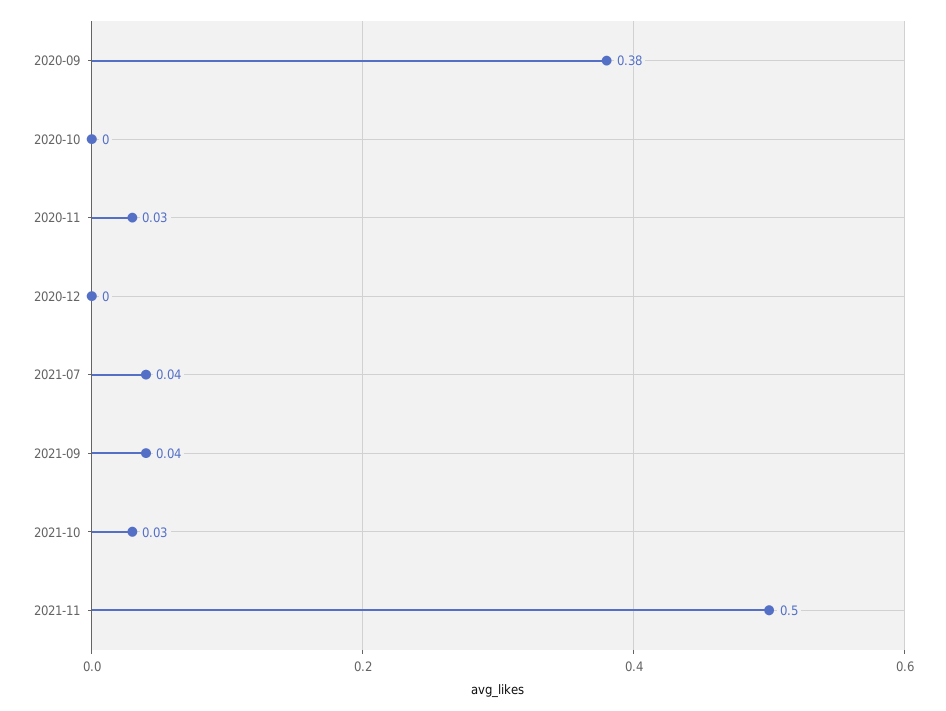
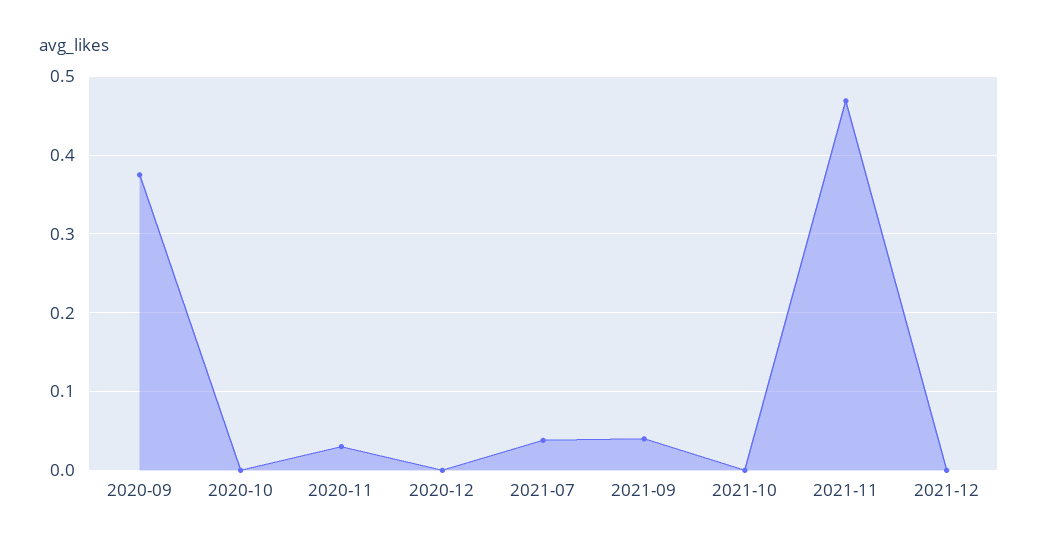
2021-10: 0.03 -> 0
2021-11: 0.5 -> 0.47
2021-12: none -> 0

